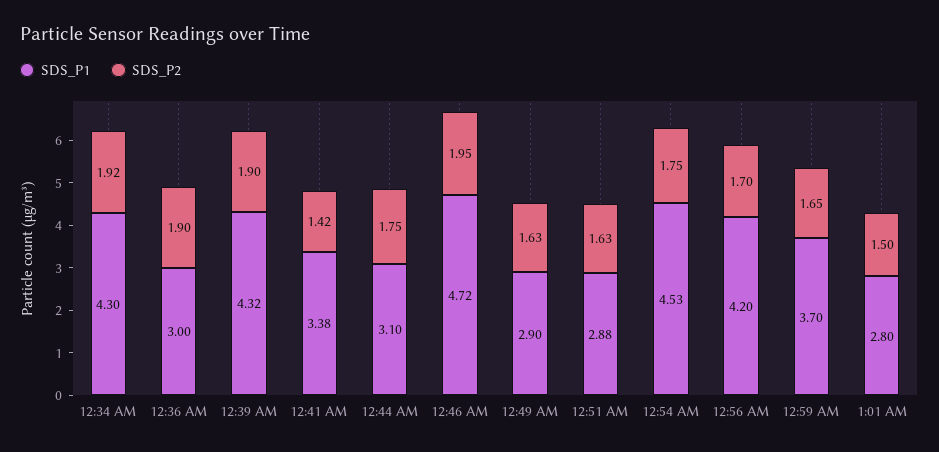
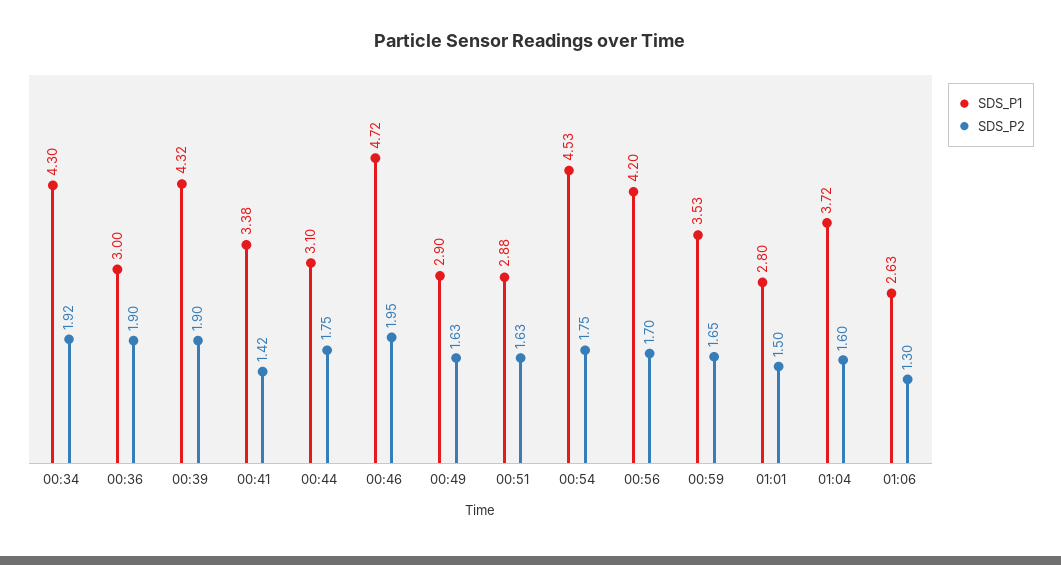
SDS_P1, 12:59 AM: 3.7 -> 3.53
SDS_P1, 01:04: none -> 3.72
SDS_P2, 01:04: none -> 1.6
SDS_P1, 01:06: none -> 2.63
SDS_P2, 01:06: none -> 1.3

